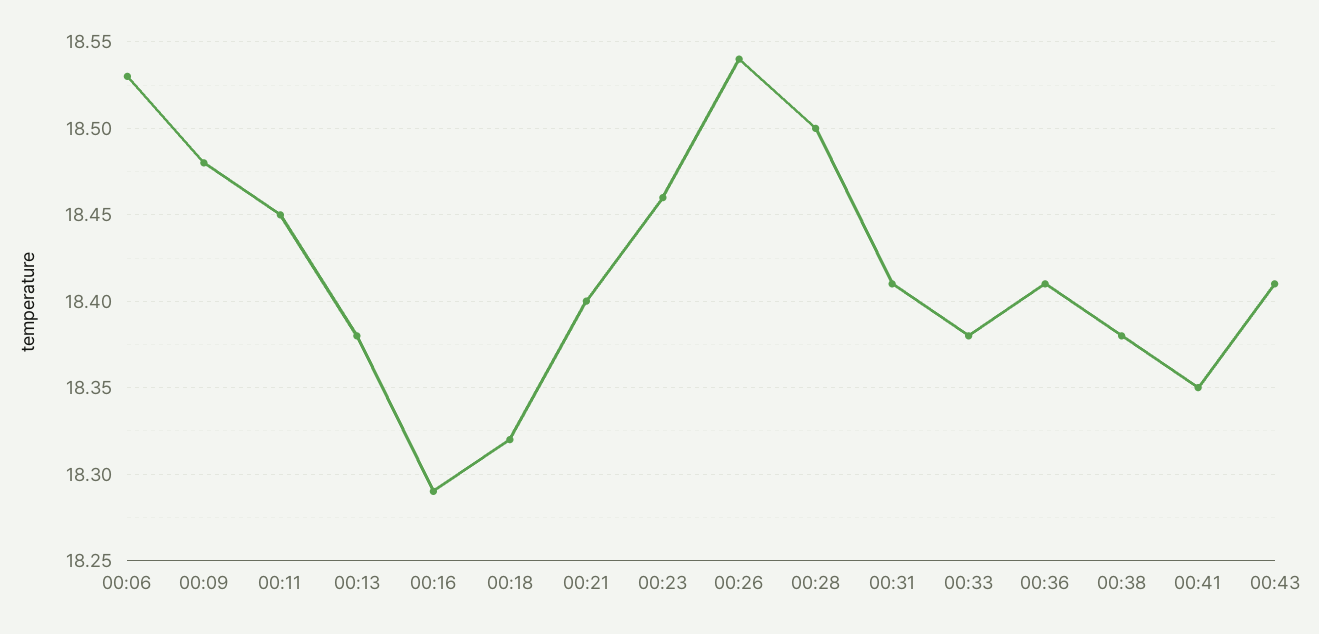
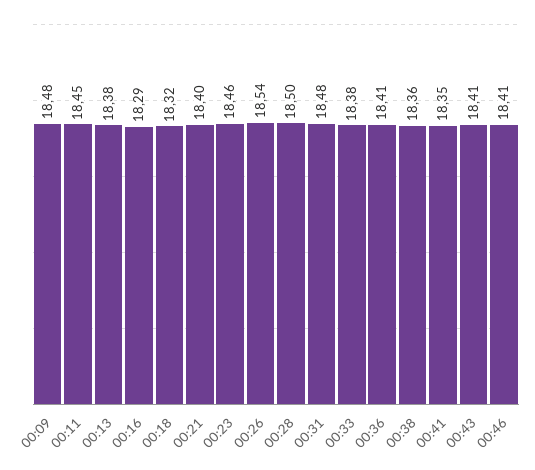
00:06: 18.53 -> none
00:31: 18.41 -> 18.48
00:38: 18.38 -> 18.36
00:46: none -> 18.41

